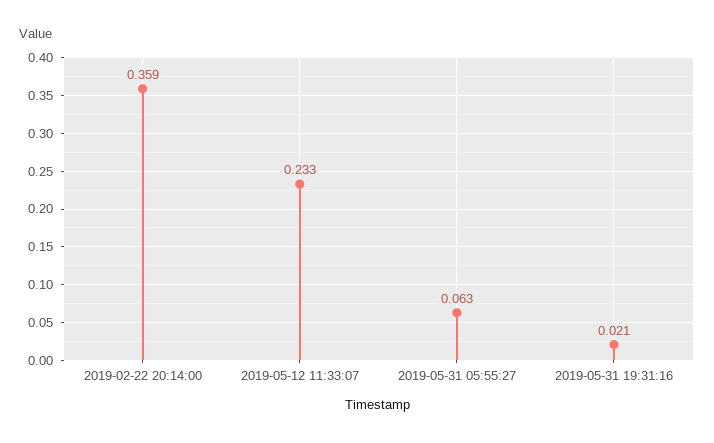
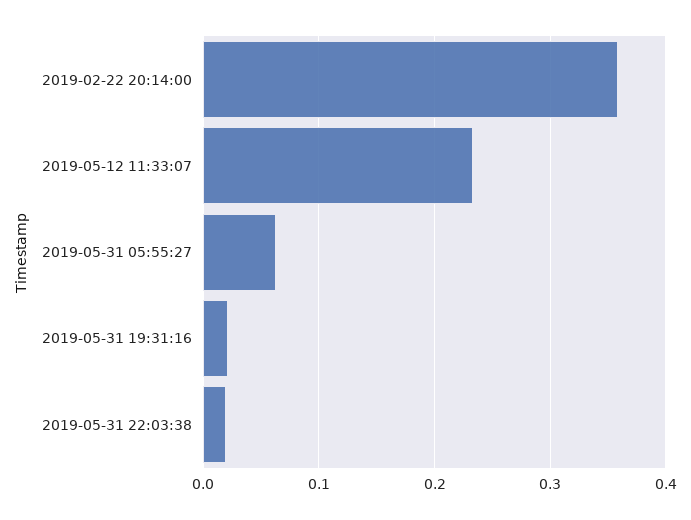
2019-05-31 22:03:38: none -> 0.02

